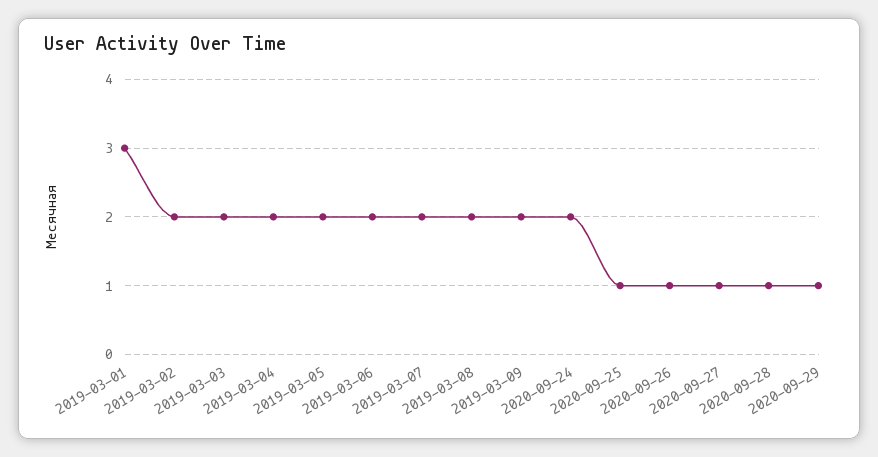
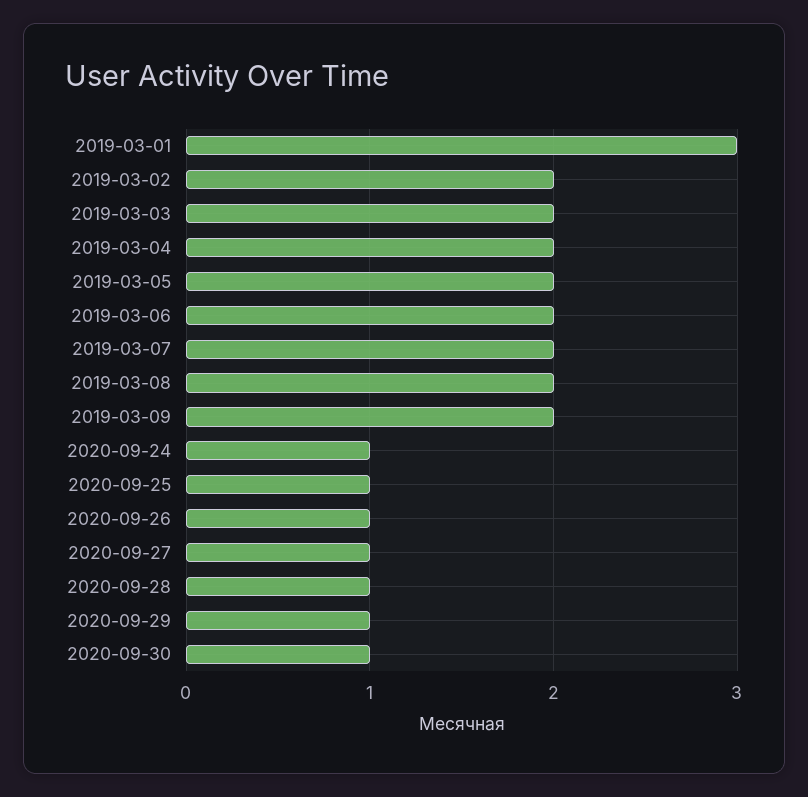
2020-09-24: 2 -> 1
2020-09-30: none -> 1

